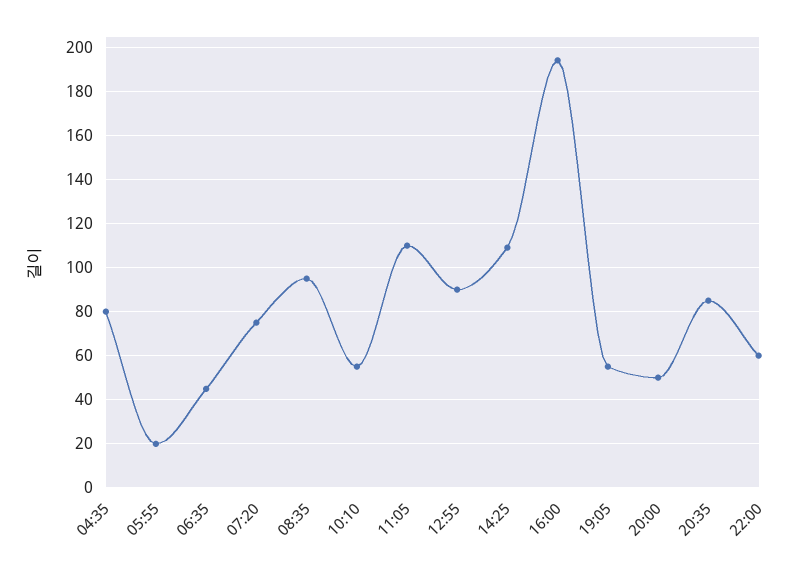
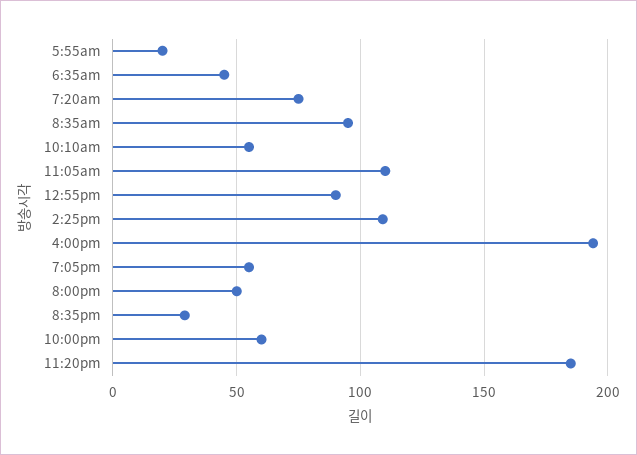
04:35: 80 -> none
20:35: 85 -> 30
11:20pm: none -> 185

